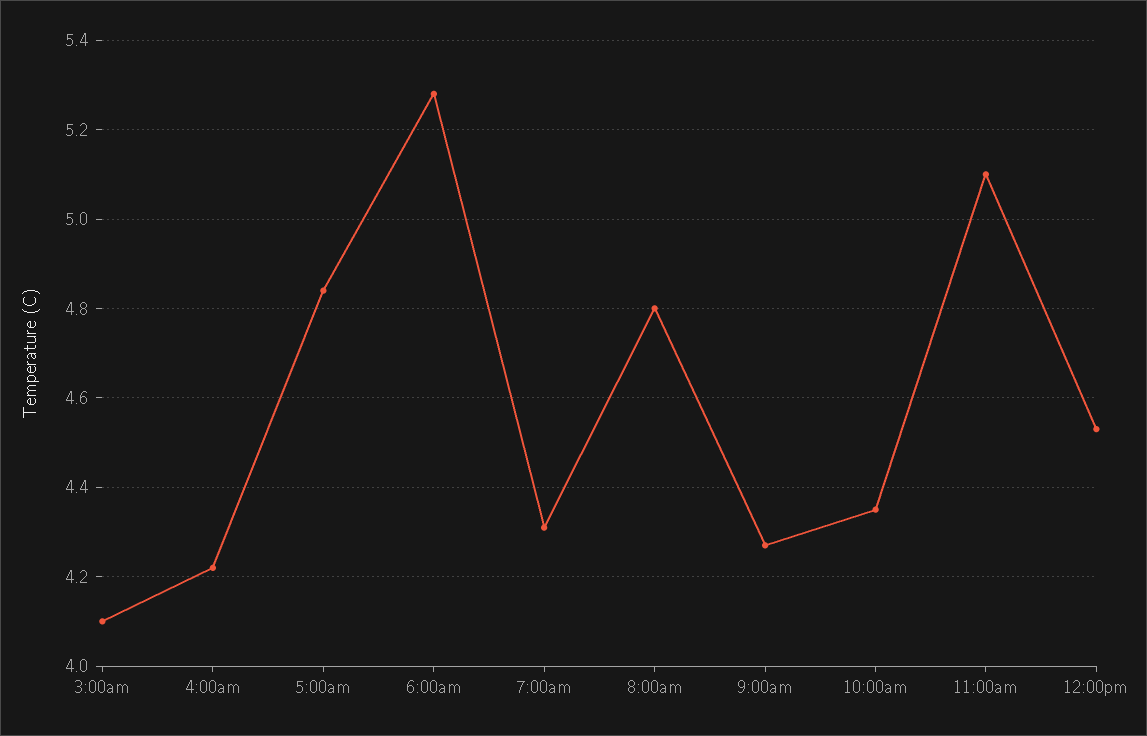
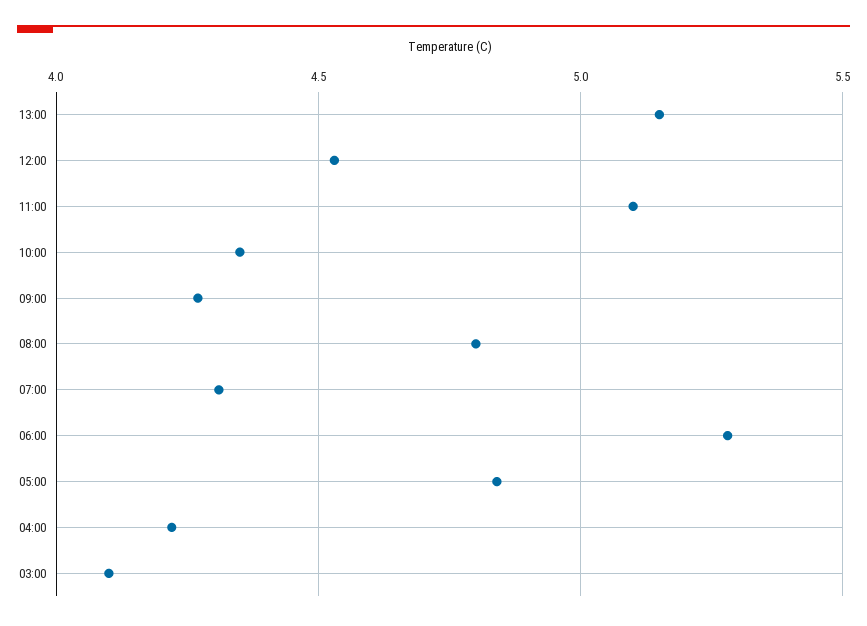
13:00: none -> 5.15

